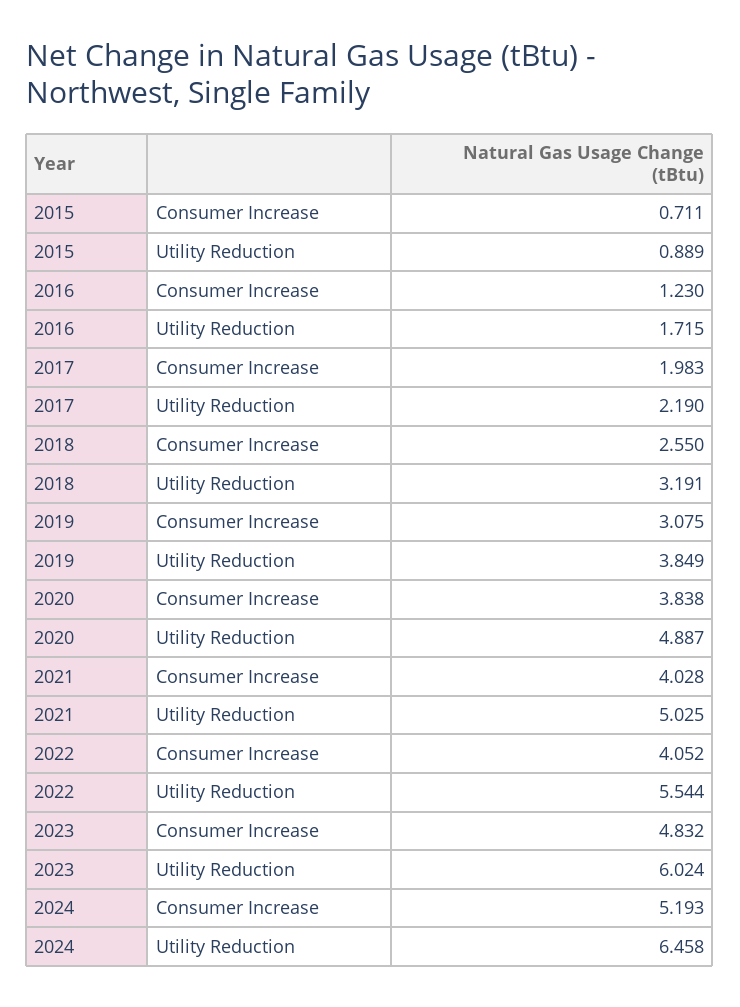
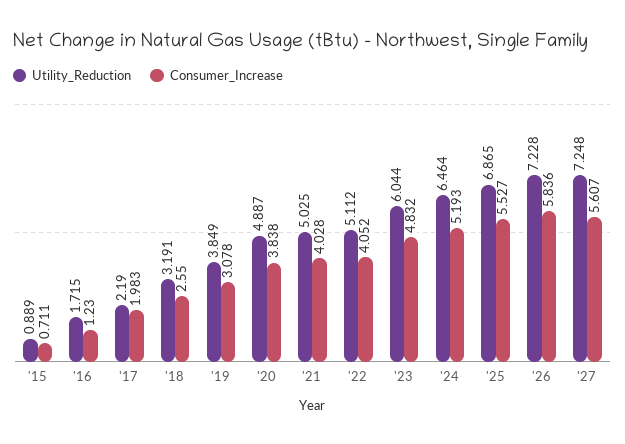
Consumer Increase, 2019: 3.075 -> 3.078
Utility Reduction, 2022: 5.544 -> 5.112
Utility Reduction, 2023: 6.024 -> 6.044
Utility Reduction, 2024: 6.458 -> 6.464
Utility Reduction, '25: none -> 6.865
Consumer Increase, '25: none -> 5.527
Utility Reduction, '26: none -> 7.228
Consumer Increase, '26: none -> 5.836
Utility Reduction, '27: none -> 7.248
Consumer Increase, '27: none -> 5.607

